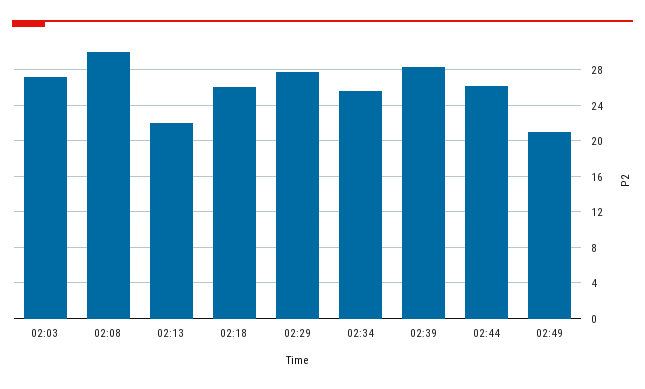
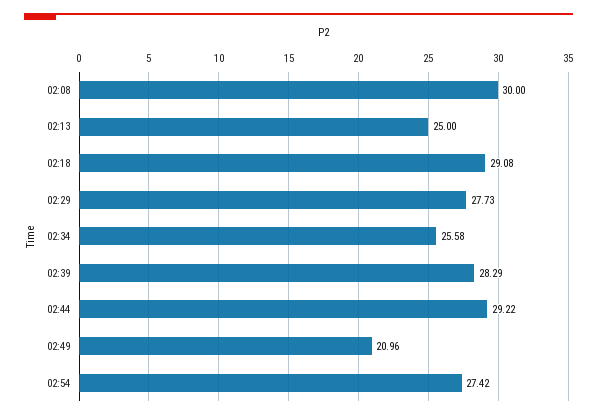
02:03: 27 -> none
02:13: 22 -> 25
02:18: 26 -> 29.08
02:44: 26 -> 29.22
02:54: none -> 27.42

